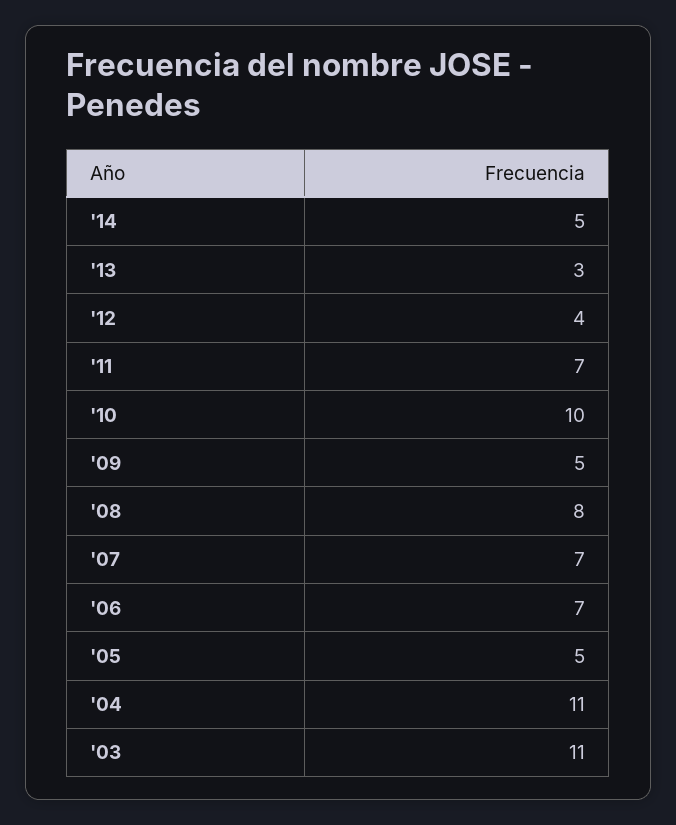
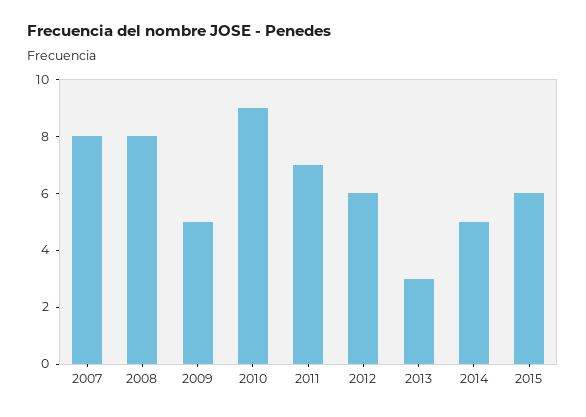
'12: 4 -> 6
'10: 10 -> 9
'07: 7 -> 8
'06: 7 -> none
'05: 5 -> none
'04: 11 -> none
'03: 11 -> none
2015: none -> 6

